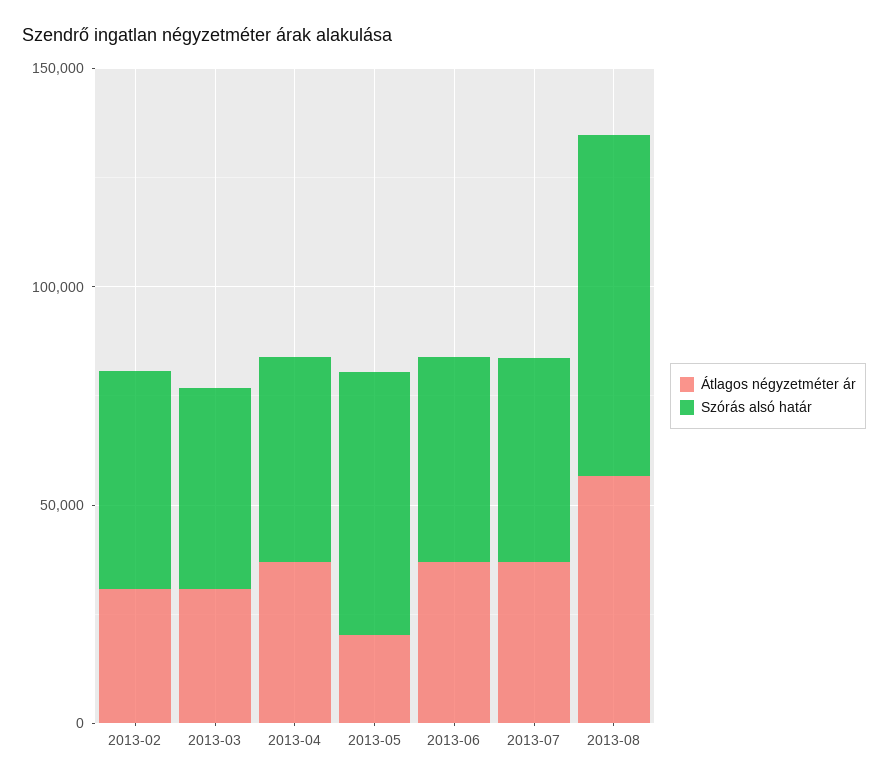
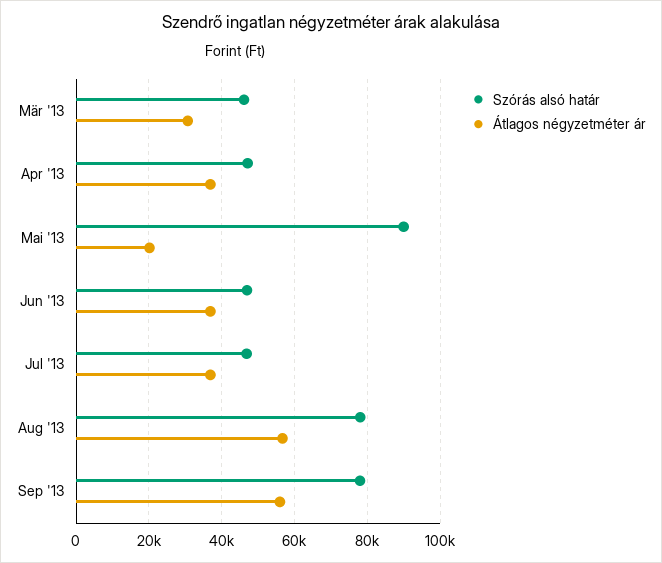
Átlagos négyzetméter ár, 2013-02: 30000 -> none
Szórás alsó határ, 2013-02: 50000 -> none
Szórás alsó határ, 2013-05: 60000 -> 90000
Szórás alsó határ, Sep '13: none -> 78000
Átlagos négyzetméter ár, Sep '13: none -> 56000

